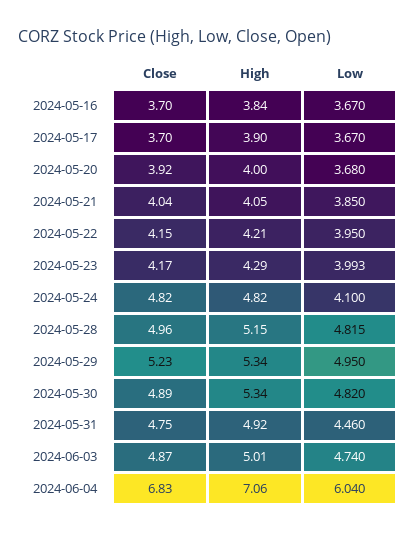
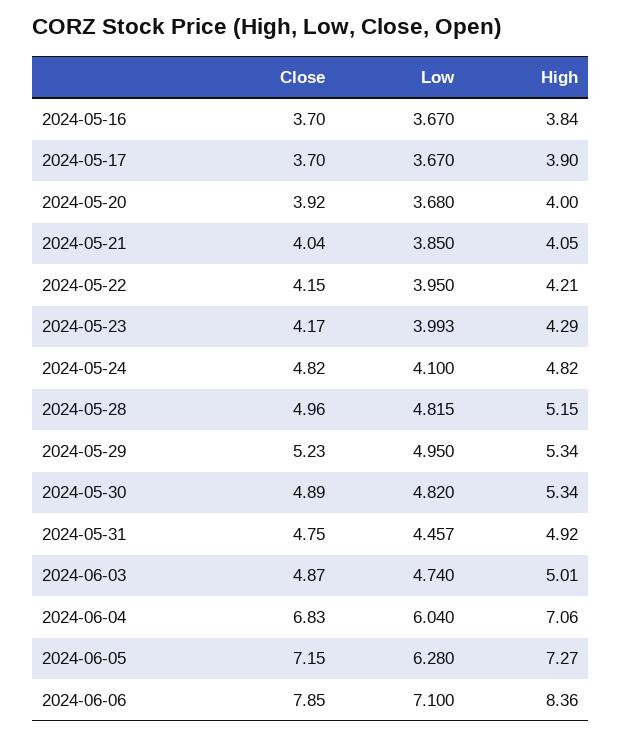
Low, 2024-05-31: 4.46 -> 4.457
Close, 2024-06-05: none -> 7.15
Low, 2024-06-05: none -> 6.28
High, 2024-06-05: none -> 7.27
Close, 2024-06-06: none -> 7.85
Low, 2024-06-06: none -> 7.1
High, 2024-06-06: none -> 8.36

